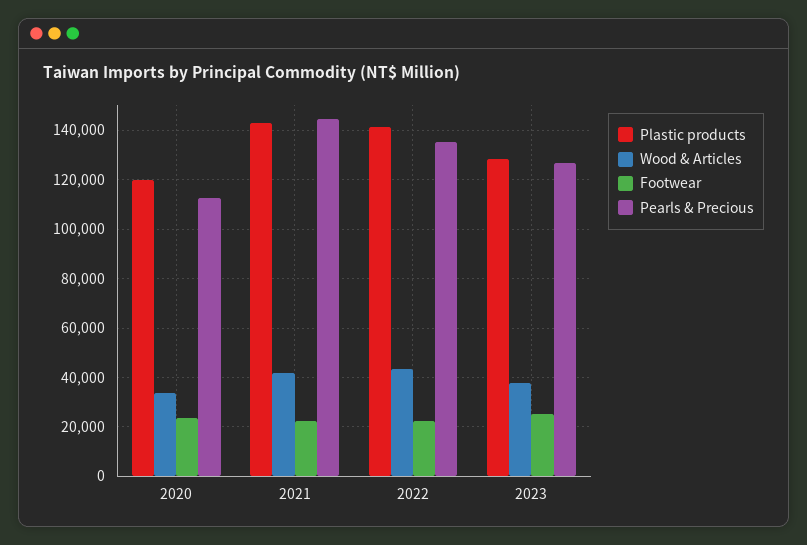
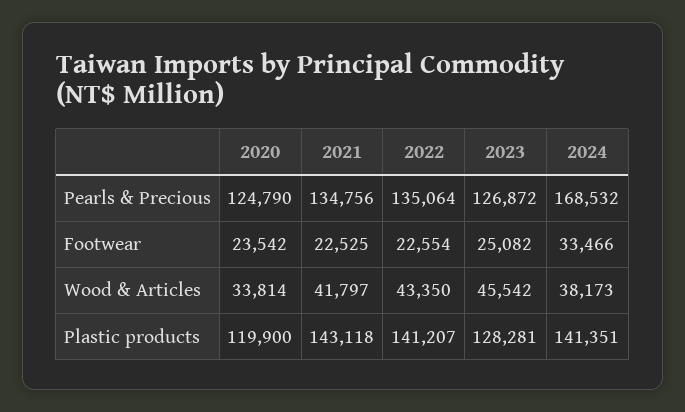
Pearls & Precious, 2020: 112500 -> 124790
Pearls & Precious, 2021: 145000 -> 134756
Wood & Articles, 2023: 37500 -> 45542
Pearls & Precious, 2024: none -> 168532
Footwear, 2024: none -> 33466
Wood & Articles, 2024: none -> 38173
Plastic products, 2024: none -> 141351

